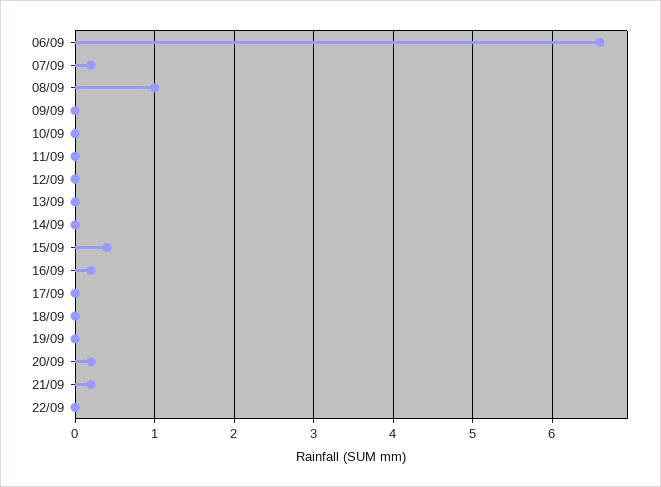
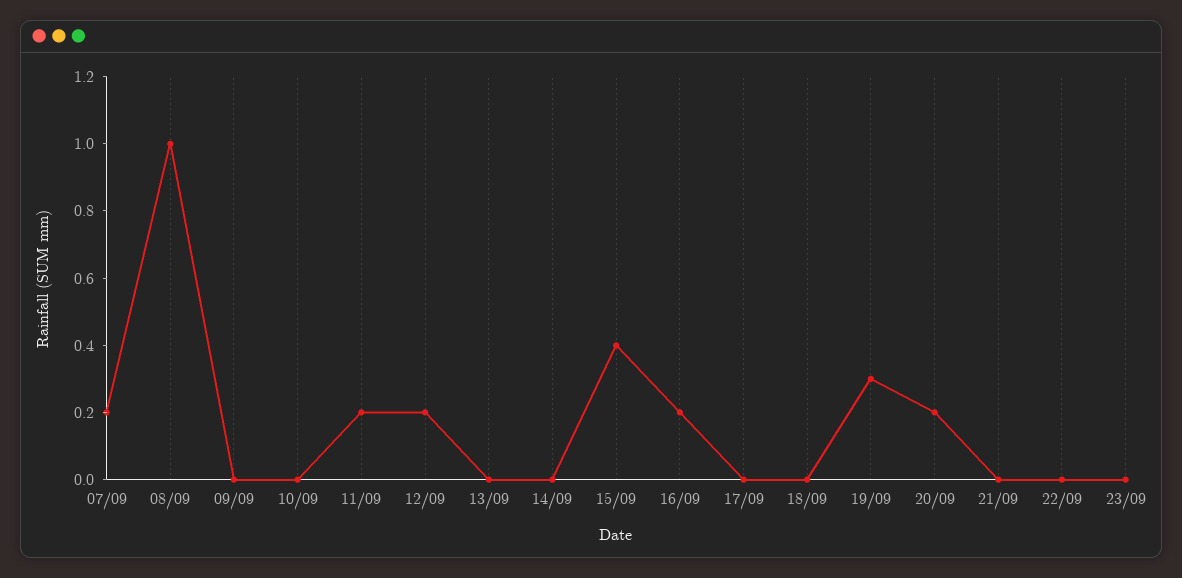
06/09: 6.6 -> none
11/09: 0 -> 0.2
12/09: 0 -> 0.2
19/09: 0 -> 0.3
21/09: 0.2 -> 0
23/09: none -> 0

